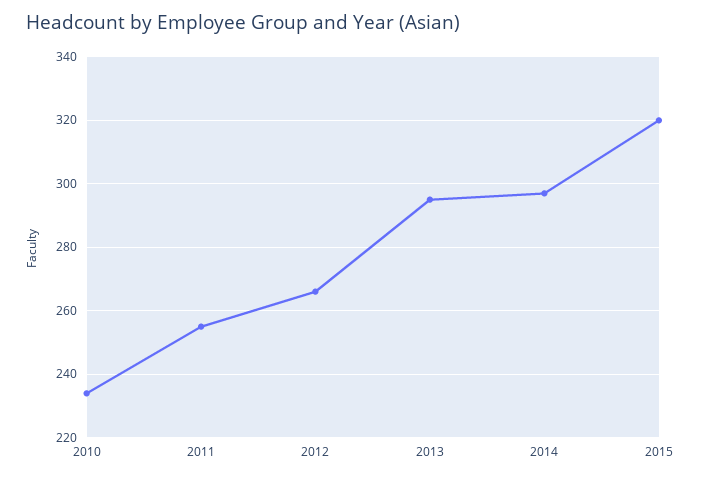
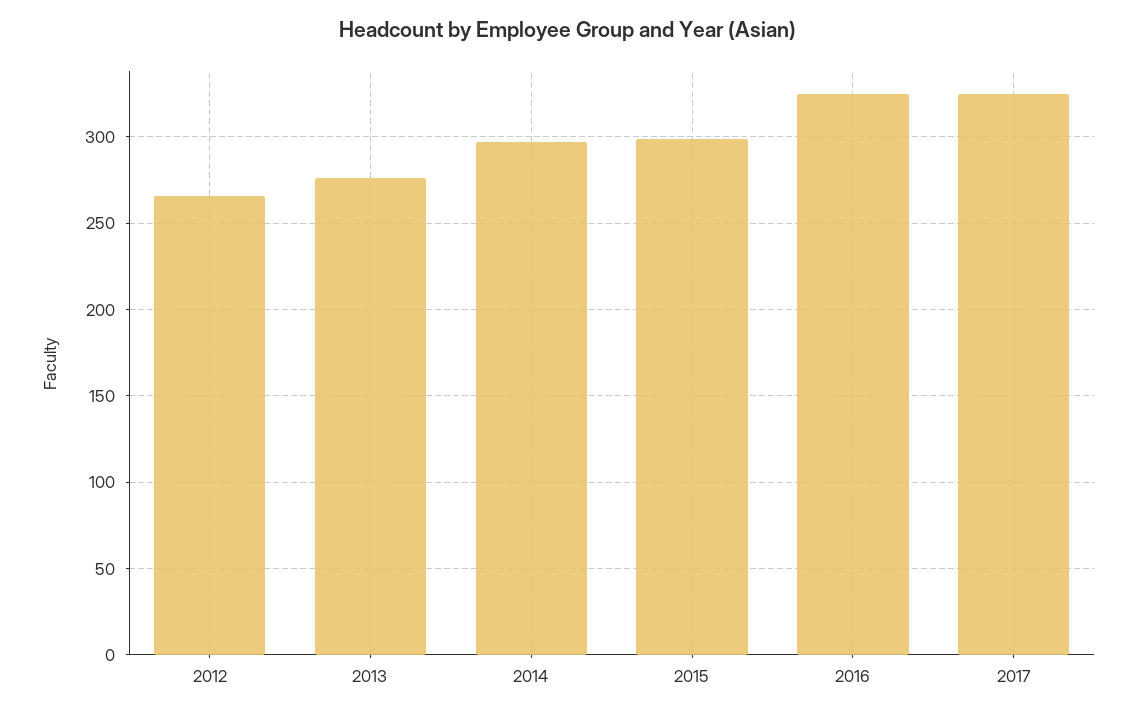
2010: 235 -> none
2011: 255 -> none
2013: 295 -> 275
2015: 320 -> 300
2016: none -> 325
2017: none -> 325

